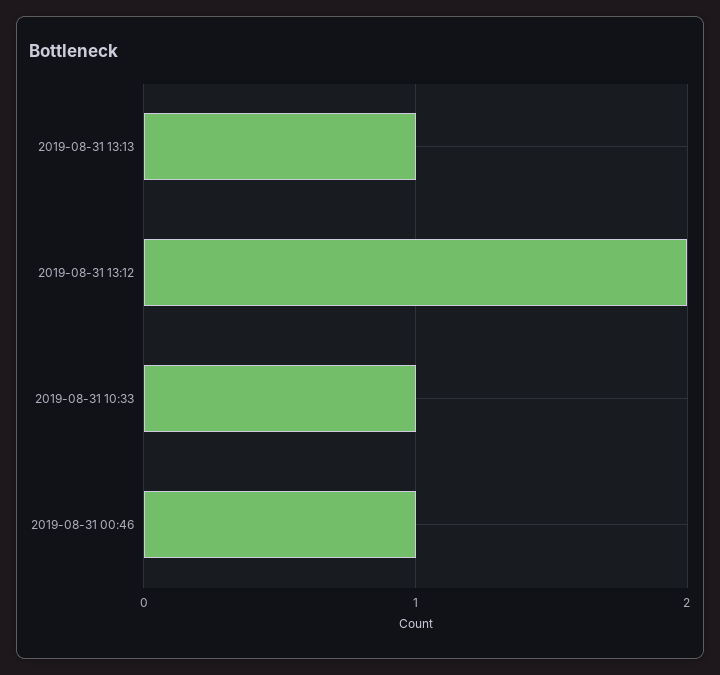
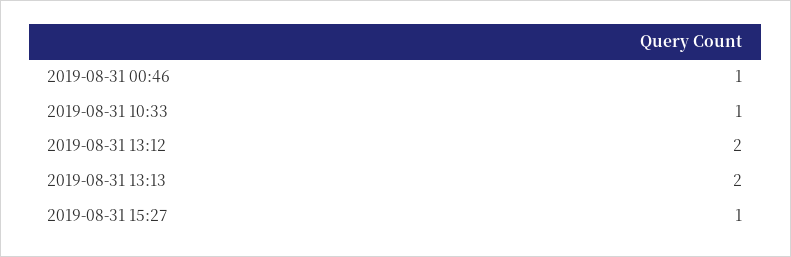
2019-08-31 13:13: 1 -> 2
2019-08-31 15:27: none -> 1

